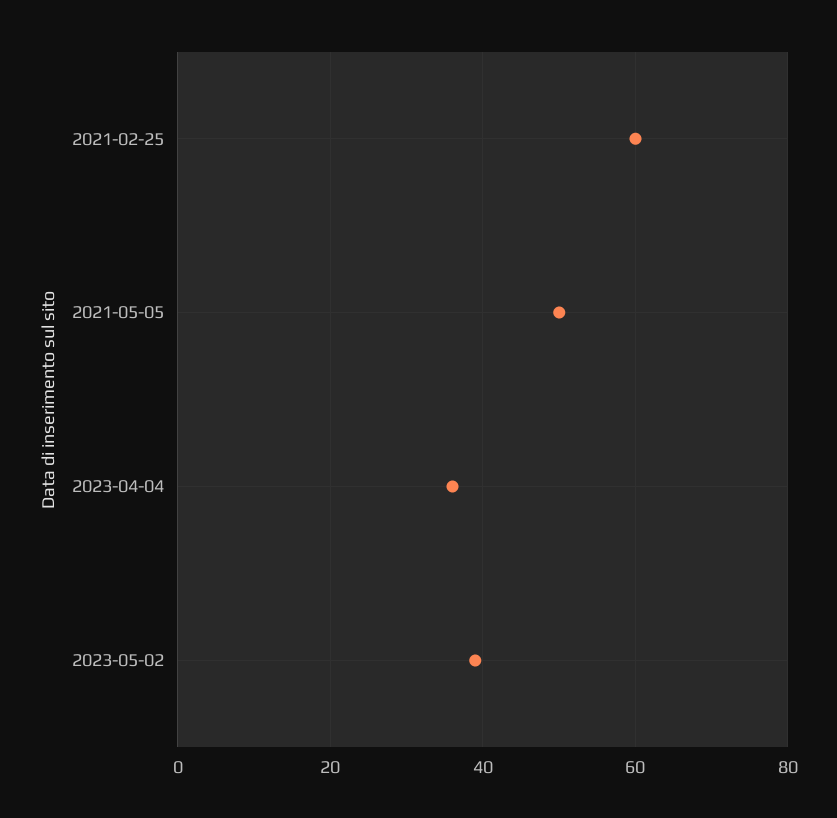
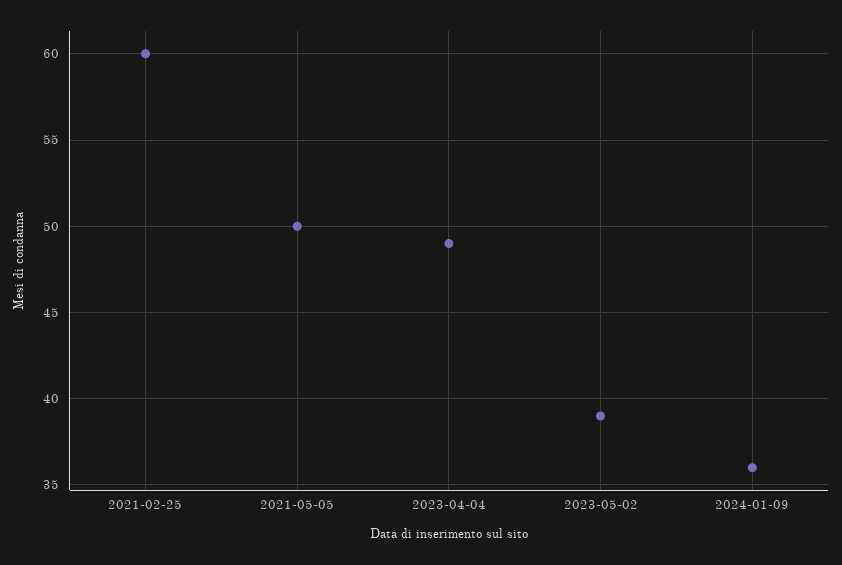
2023-04-04: 35 -> 49
2024-01-09: none -> 36

